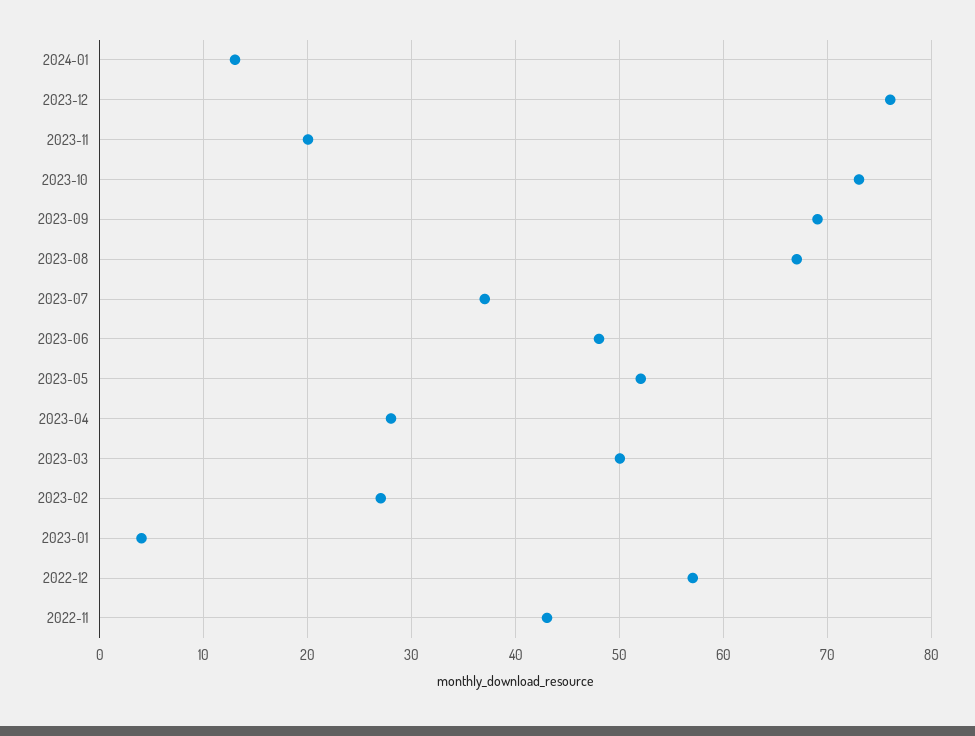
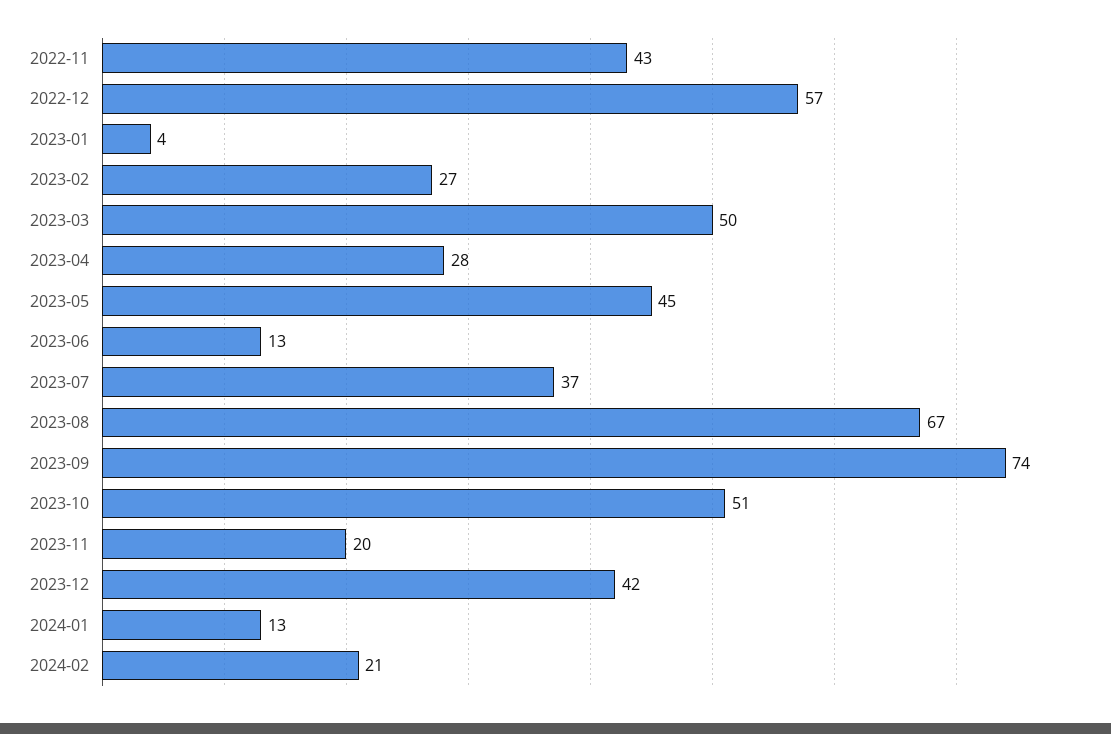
2023-12: 76 -> 42
2023-10: 73 -> 51
2023-09: 69 -> 74
2023-06: 48 -> 13
2023-05: 52 -> 45
2024-02: none -> 21

